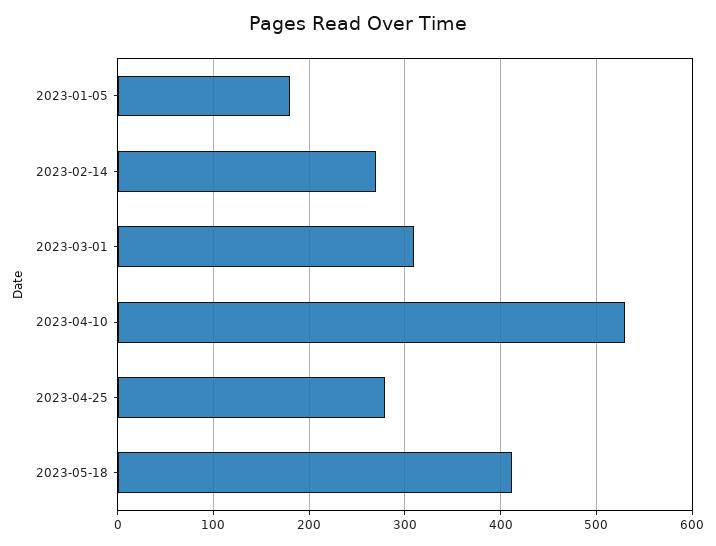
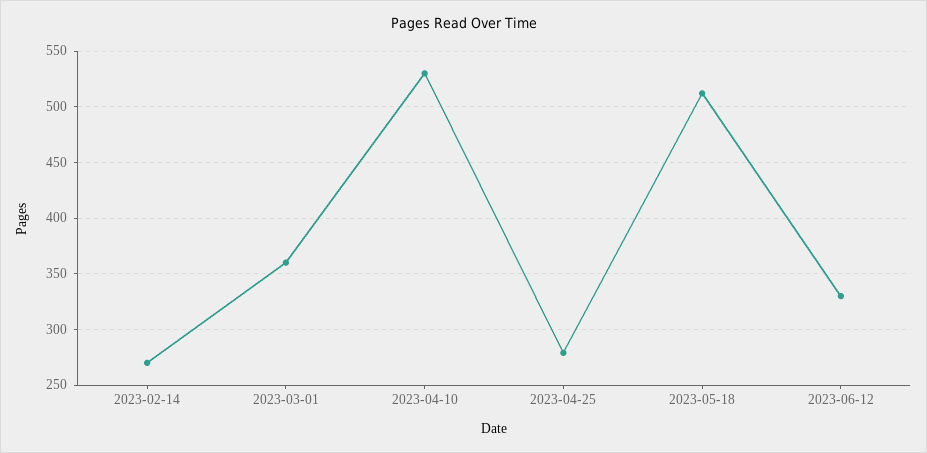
2023-01-05: 180 -> none
2023-03-01: 310 -> 360
2023-05-18: 410 -> 510
2023-06-12: none -> 330

